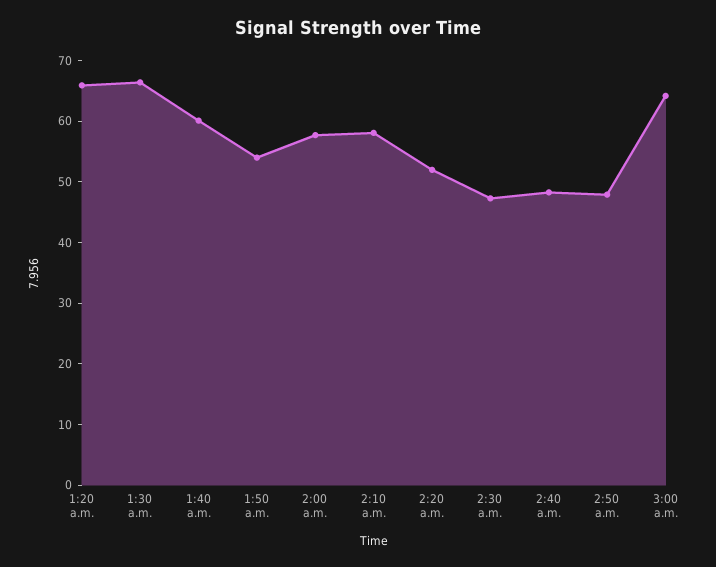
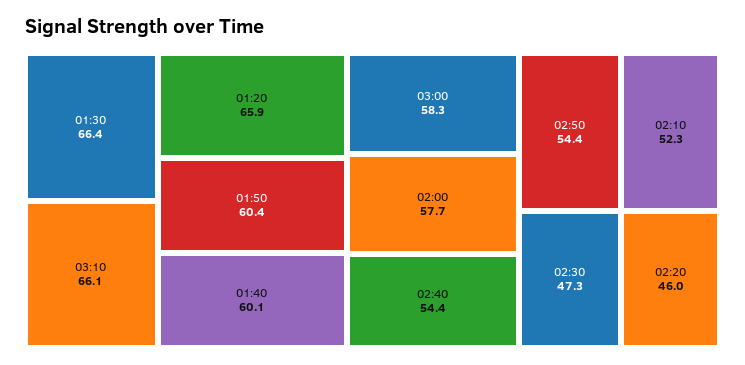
1:50 a.m.: 54 -> 60.4
2:10 a.m.: 58 -> 52.3
2:20 a.m.: 52 -> 46
2:40 a.m.: 48 -> 54.4
2:50 a.m.: 48 -> 54.4
3:00 a.m.: 64 -> 58.3
03:10: none -> 66.1

